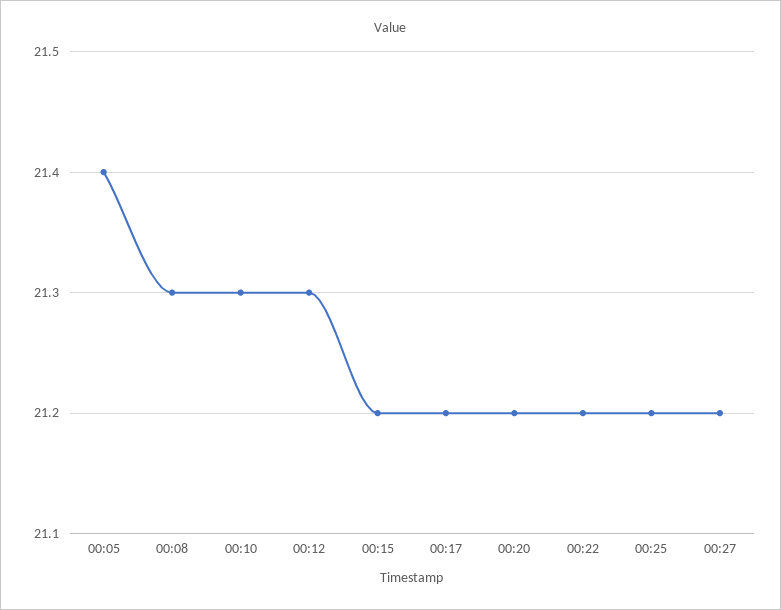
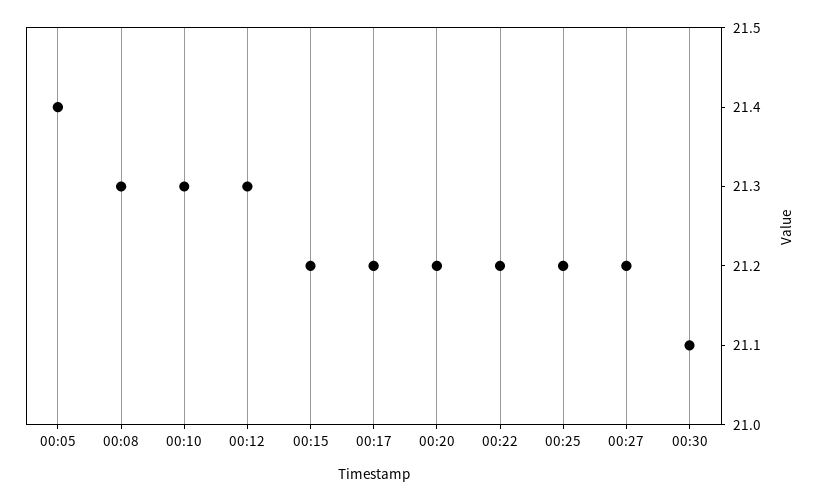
00:30: none -> 21.1

